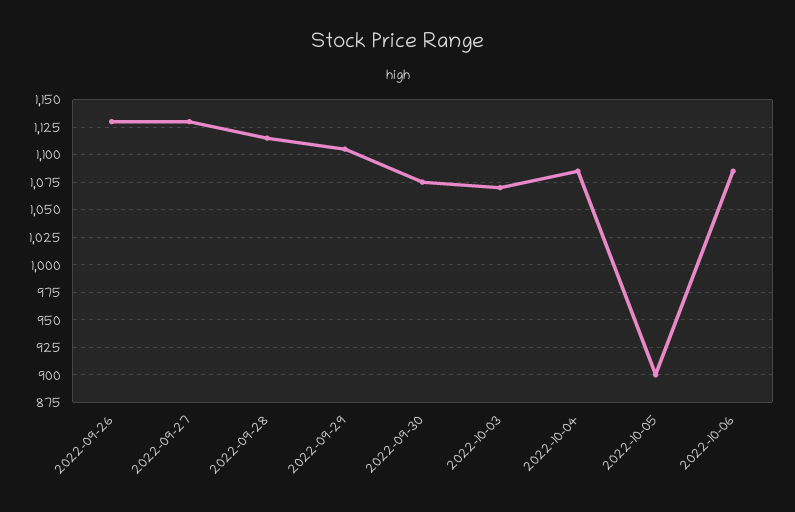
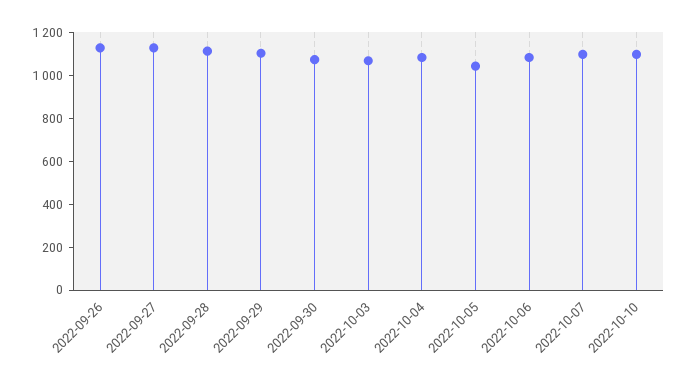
2022-10-05: 900 -> 1050
2022-10-07: none -> 1100
2022-10-10: none -> 1100

